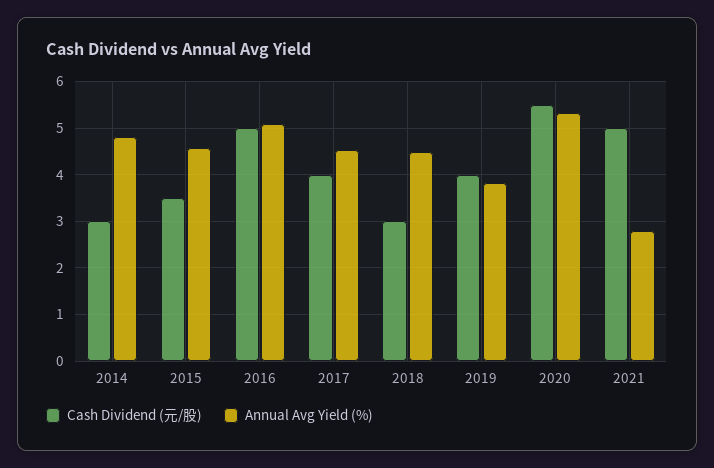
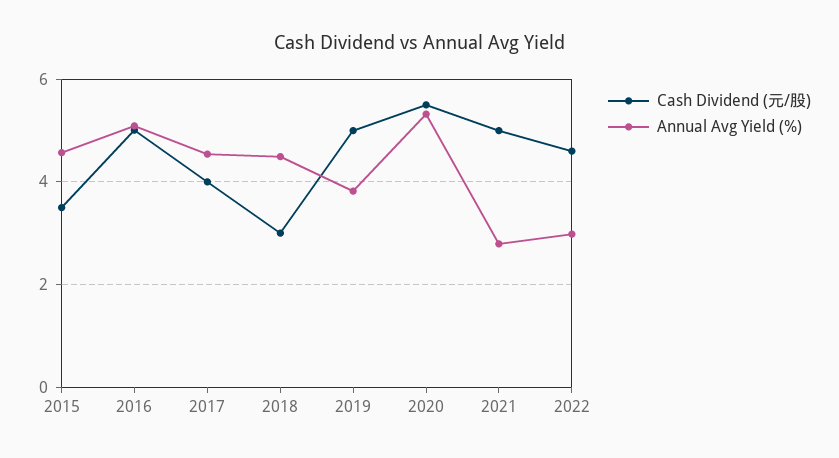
Cash Dividend (元/股), 2014: 3 -> none
Annual Avg Yield (%), 2014: 4.8 -> none
Cash Dividend (元/股), 2019: 4 -> 5
Cash Dividend (元/股), 2022: none -> 4.6
Annual Avg Yield (%), 2022: none -> 3

